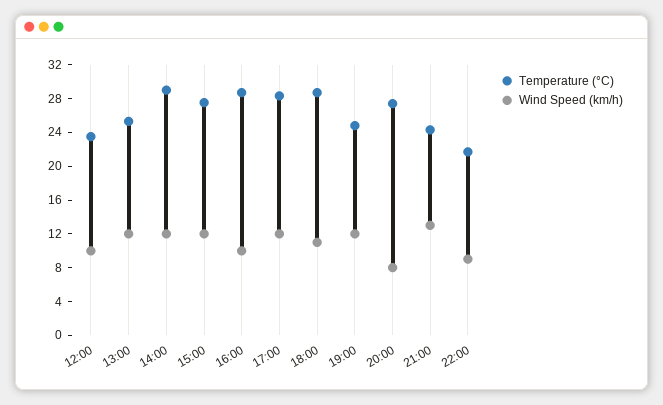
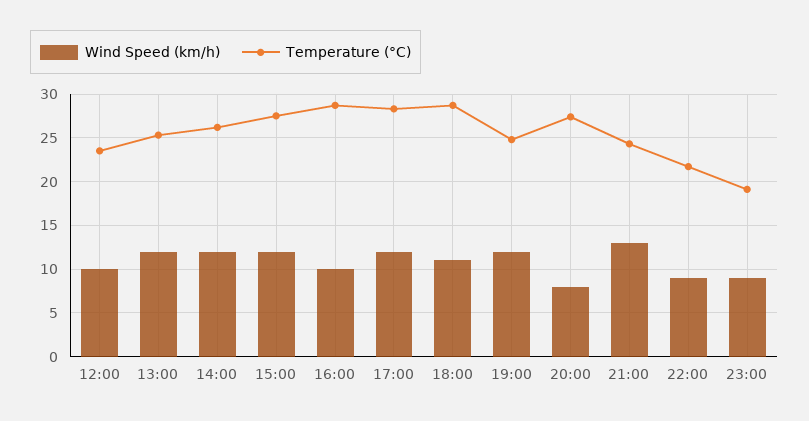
Temperature (°C), 14:00: 29 -> 26
Wind Speed (km/h), 23:00: none -> 9
Temperature (°C), 23:00: none -> 19

